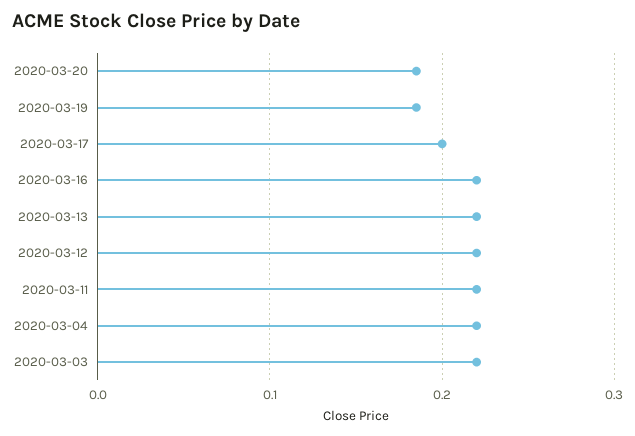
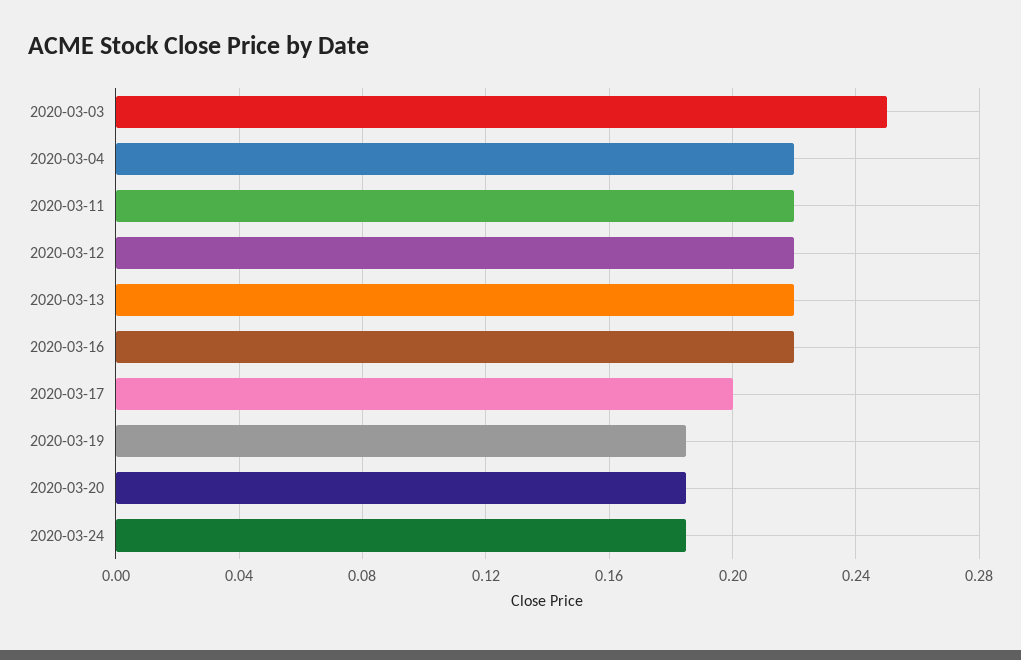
2020-03-03: 0.22 -> 0.25
2020-03-24: none -> 0.185

